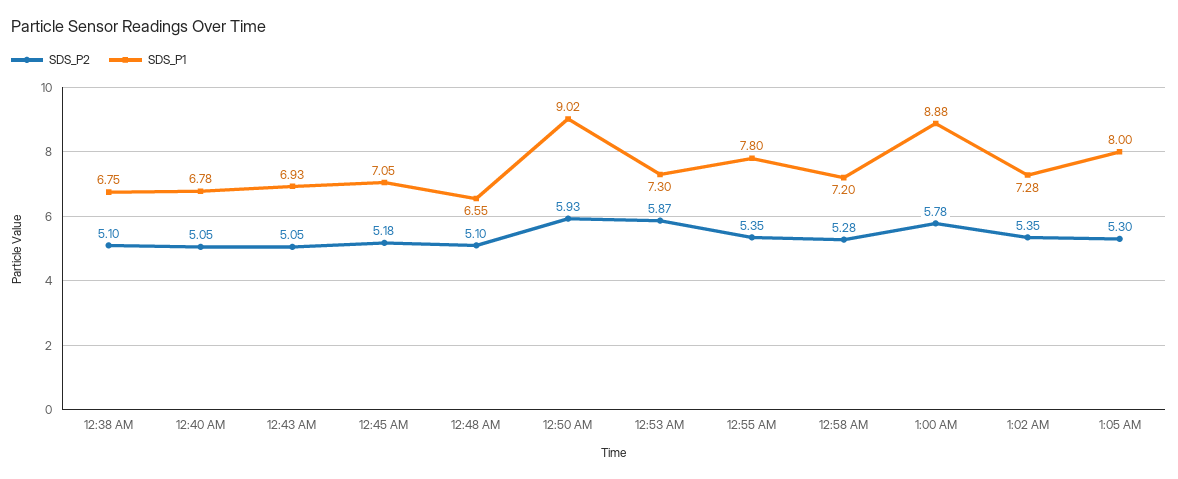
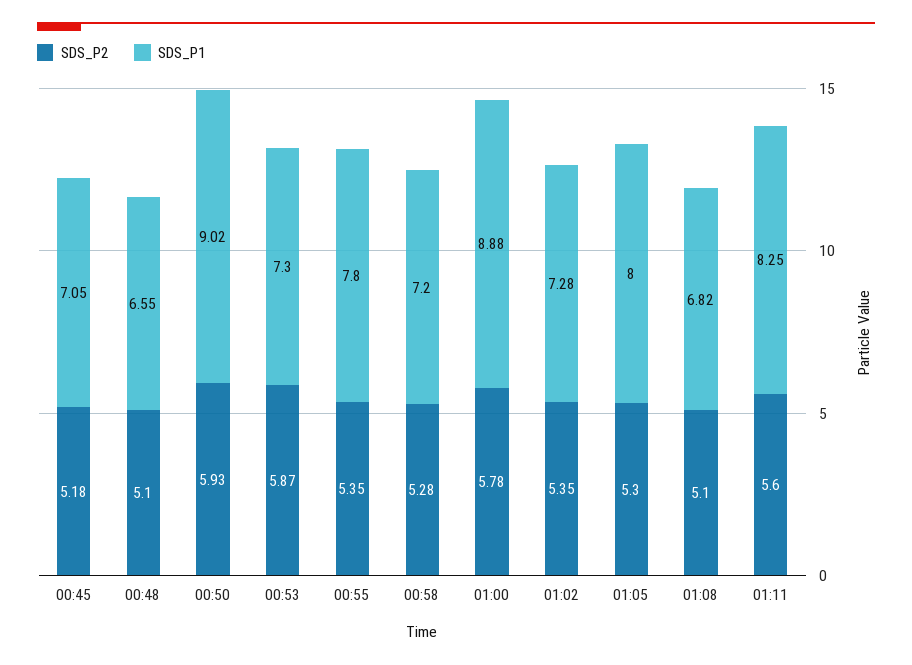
SDS_P2, 12:38 AM: 5.1 -> none
SDS_P1, 12:38 AM: 6.75 -> none
SDS_P2, 12:40 AM: 5.05 -> none
SDS_P1, 12:40 AM: 6.78 -> none
SDS_P2, 12:43 AM: 5.05 -> none
SDS_P1, 12:43 AM: 6.93 -> none
SDS_P2, 01:08: none -> 5.1
SDS_P1, 01:08: none -> 6.82
SDS_P2, 01:11: none -> 5.6
SDS_P1, 01:11: none -> 8.25

